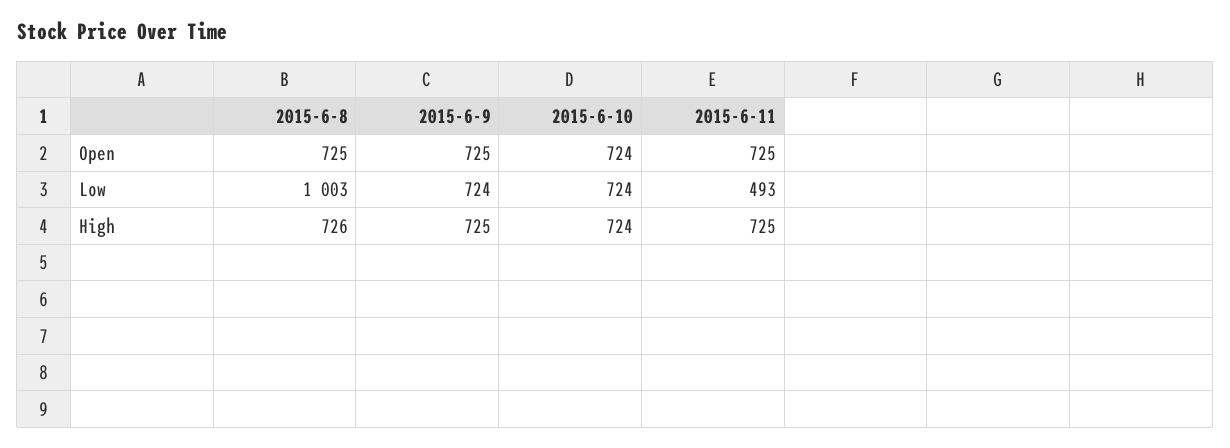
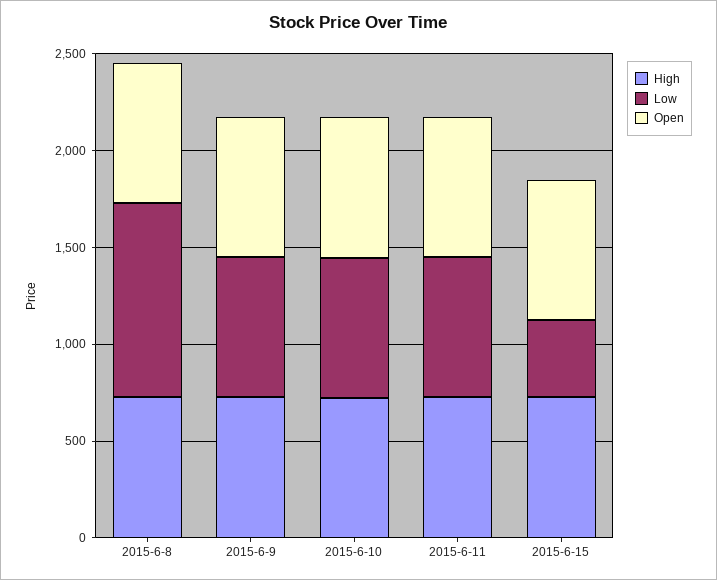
Low, 2015-6-11: 493 -> 700
High, 2015-6-15: none -> 700
Low, 2015-6-15: none -> 400
Open, 2015-6-15: none -> 700

